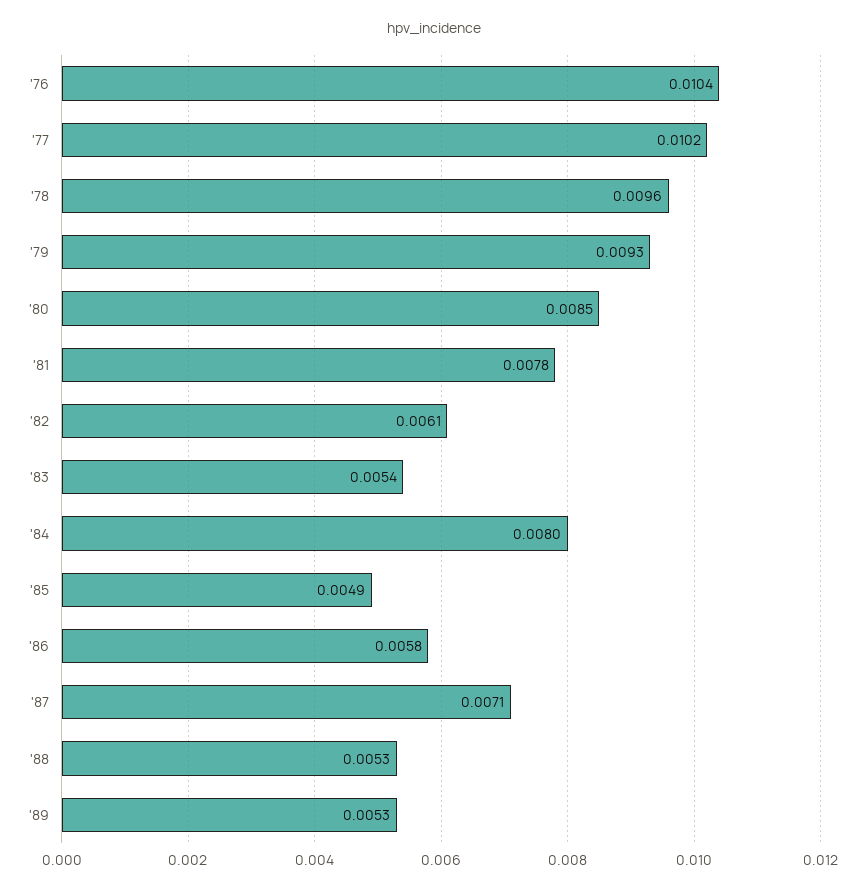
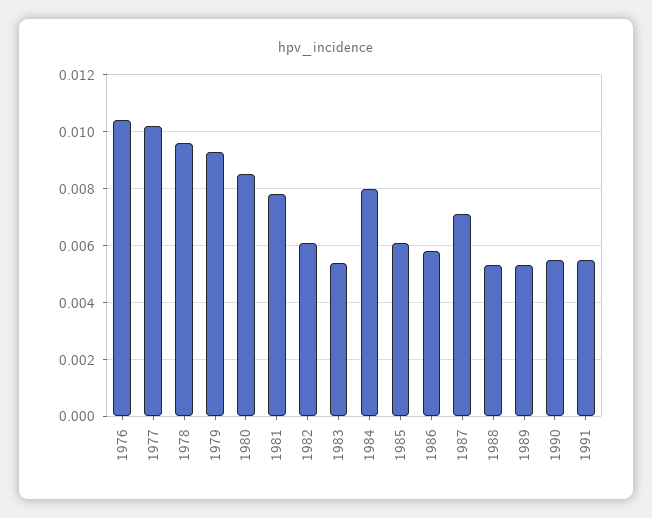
'85: 0.0049 -> 0.006
1990: none -> 0.0055
1991: none -> 0.0055

